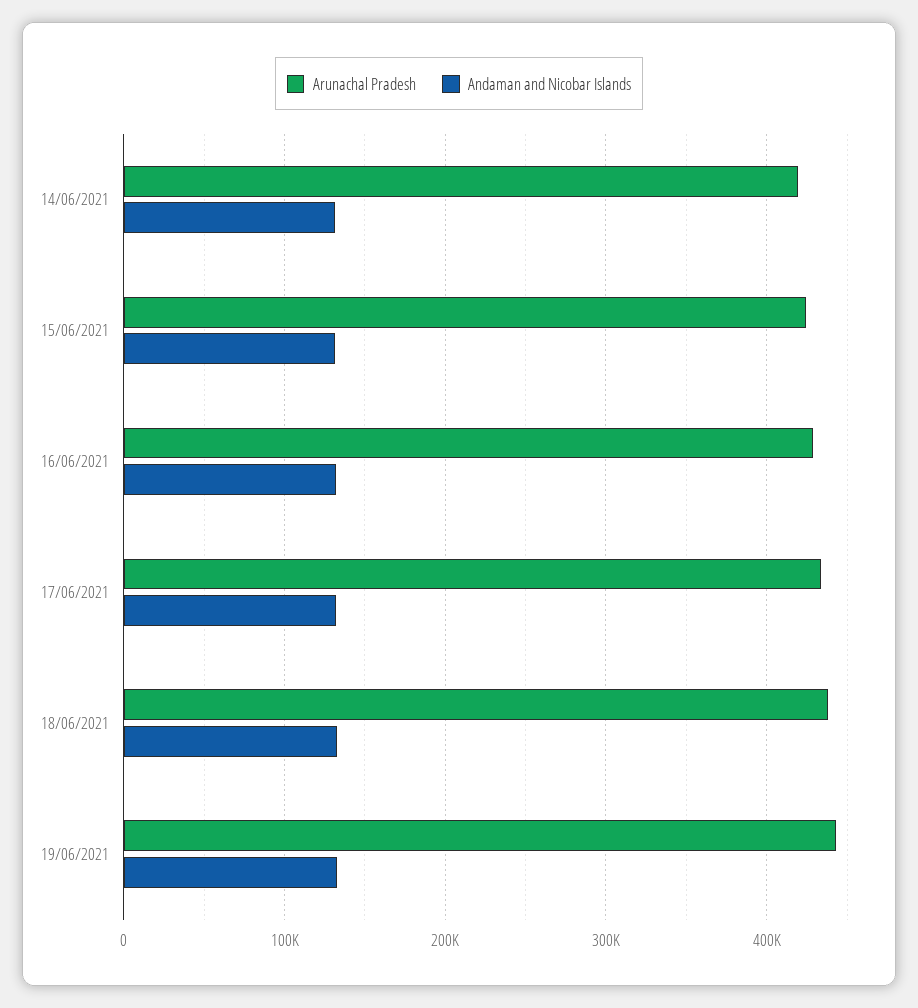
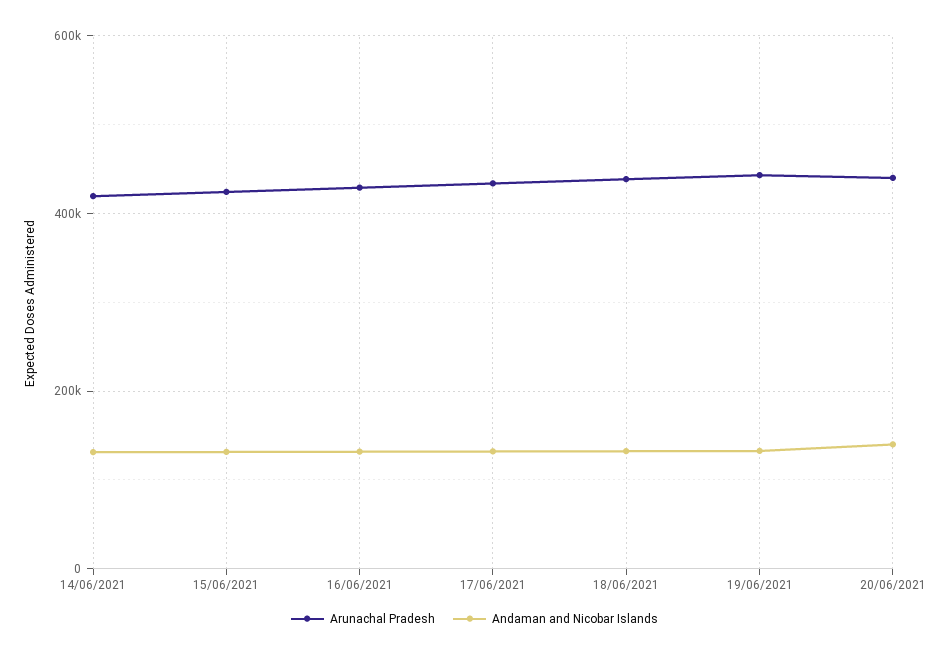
Arunachal Pradesh, 20/06/2021: none -> 440000
Andaman and Nicobar Islands, 20/06/2021: none -> 140000

